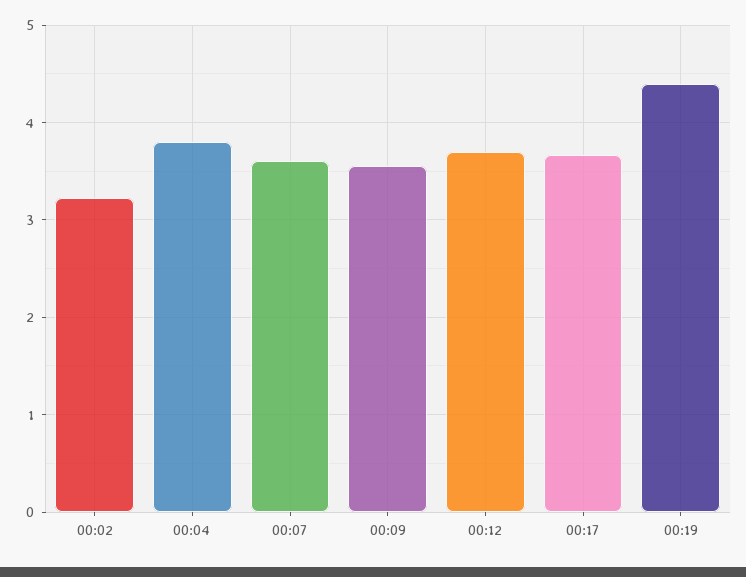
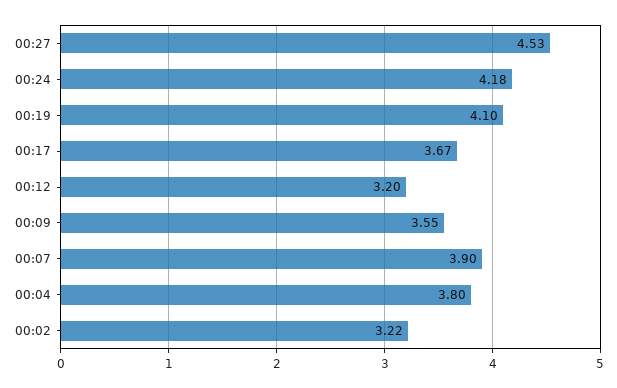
00:07: 3.6 -> 3.9
00:12: 3.7 -> 3.2
00:19: 4.4 -> 4.1
00:27: none -> 4.53
00:24: none -> 4.18

